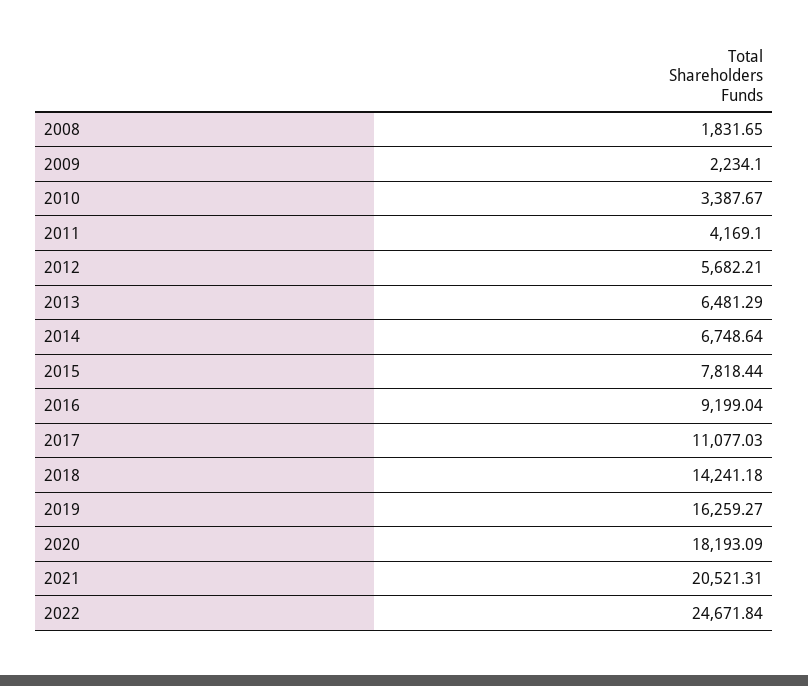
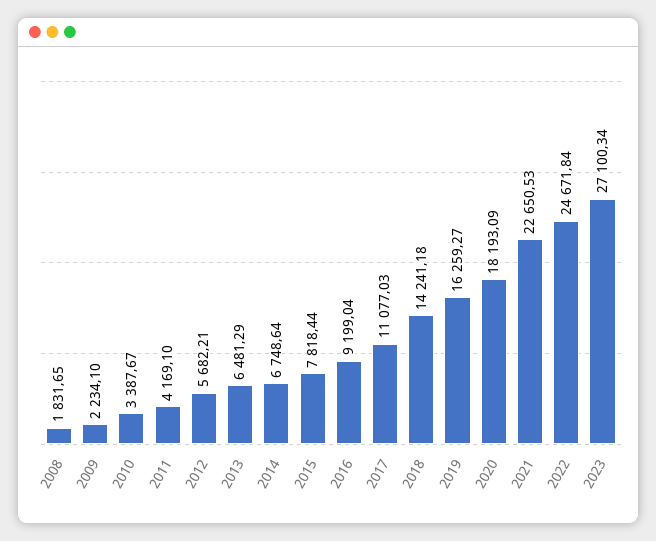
2021: 20521.31 -> 22650.53
2023: none -> 27100.34

